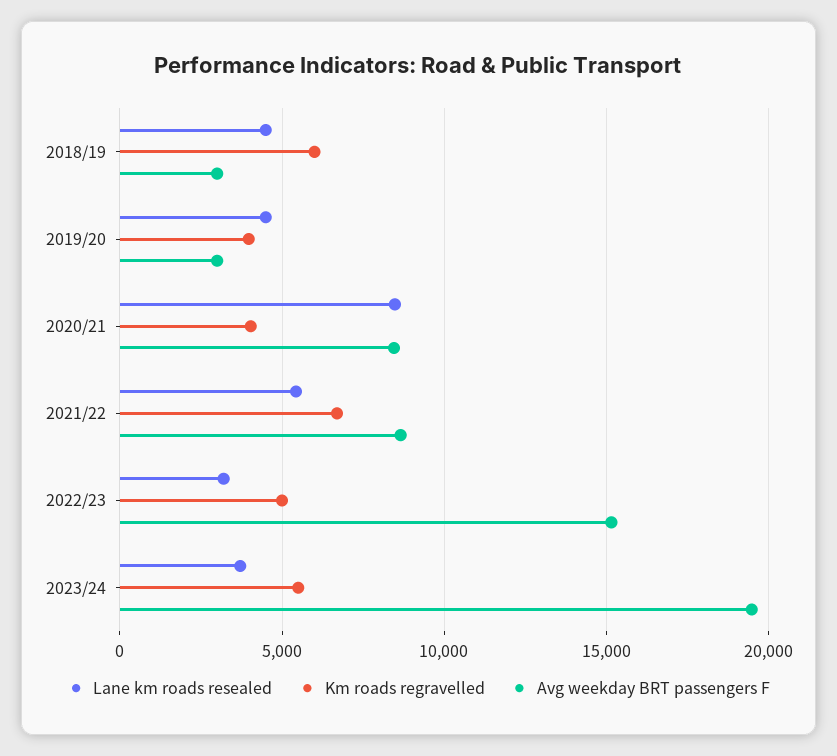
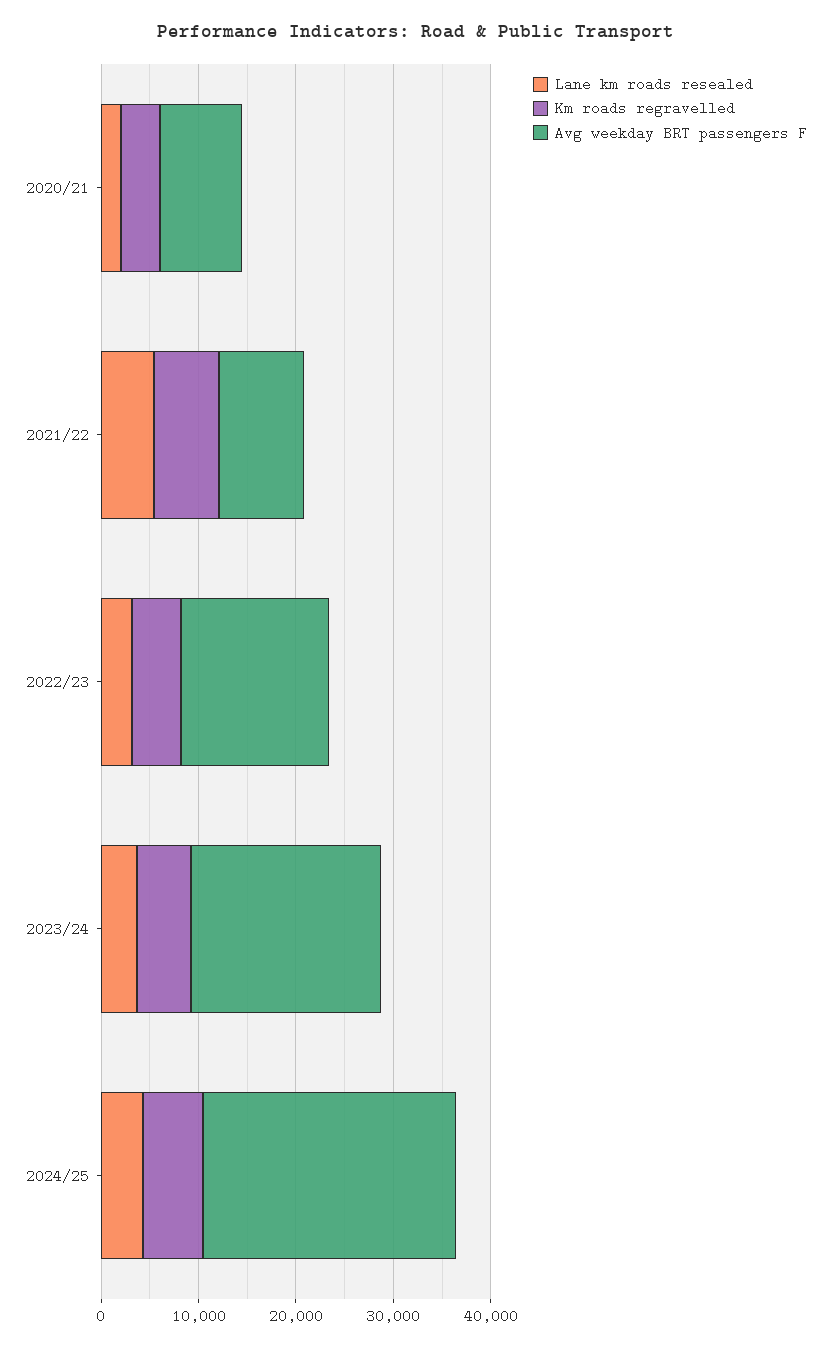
Lane km roads resealed, 2018/19: 4500 -> none
Km roads regravelled, 2018/19: 6000 -> none
Avg weekday BRT passengers F, 2018/19: 3000 -> none
Lane km roads resealed, 2019/20: 4500 -> none
Km roads regravelled, 2019/20: 4000 -> none
Avg weekday BRT passengers F, 2019/20: 3000 -> none
Lane km roads resealed, 2020/21: 8500 -> 2000
Lane km roads resealed, 2024/25: none -> 4000
Km roads regravelled, 2024/25: none -> 6000
Avg weekday BRT passengers F, 2024/25: none -> 26000

